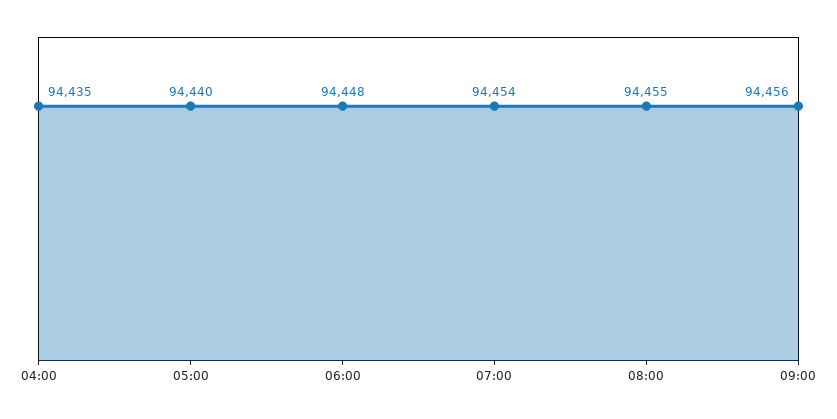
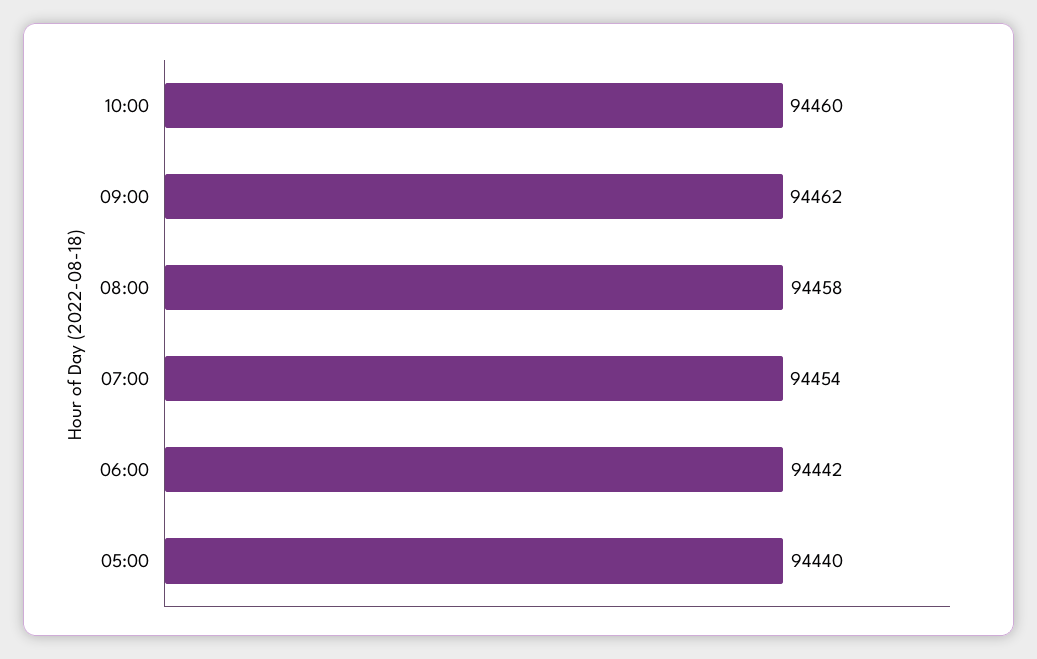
04:00: 94435 -> none
06:00: 94448 -> 94442
08:00: 94455 -> 94458
09:00: 94456 -> 94462
10:00: none -> 94460

